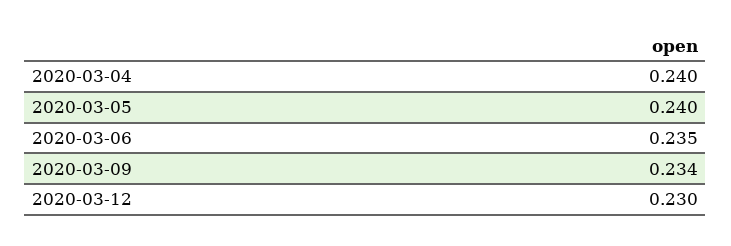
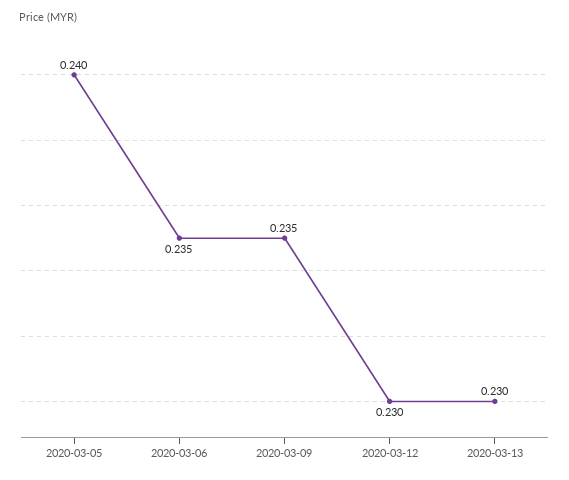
2020-03-04: 0.24 -> none
2020-03-09: 0.234 -> 0.235
2020-03-13: none -> 0.23

